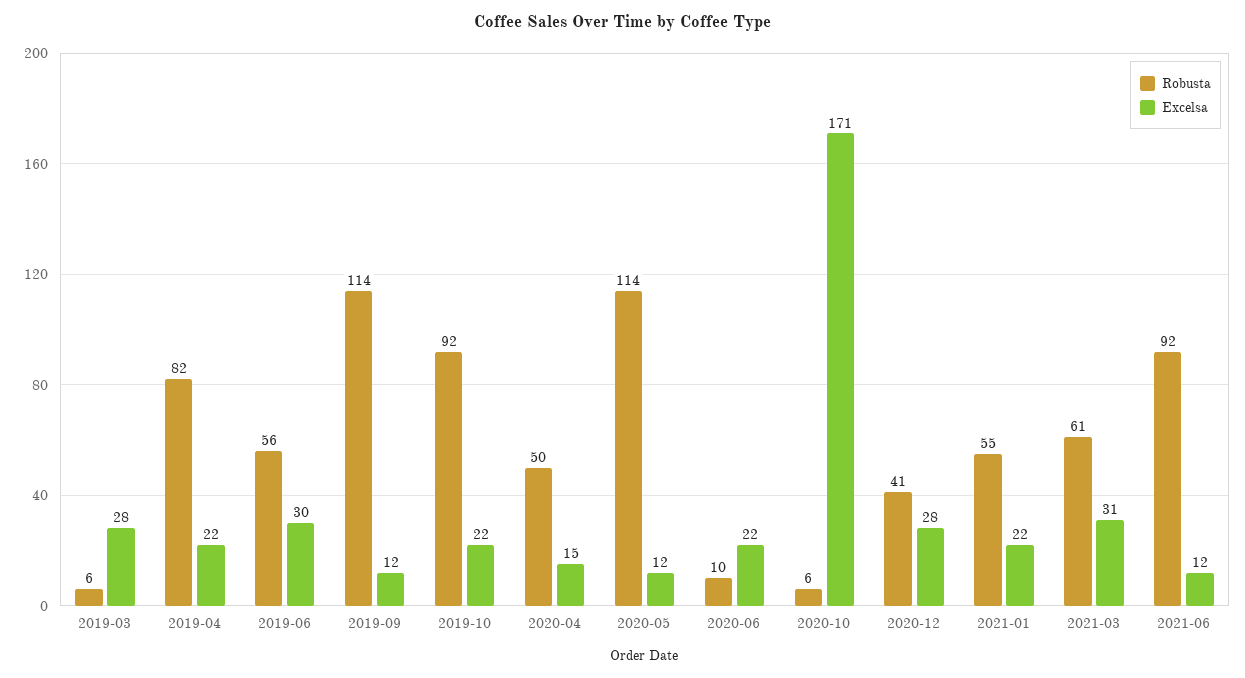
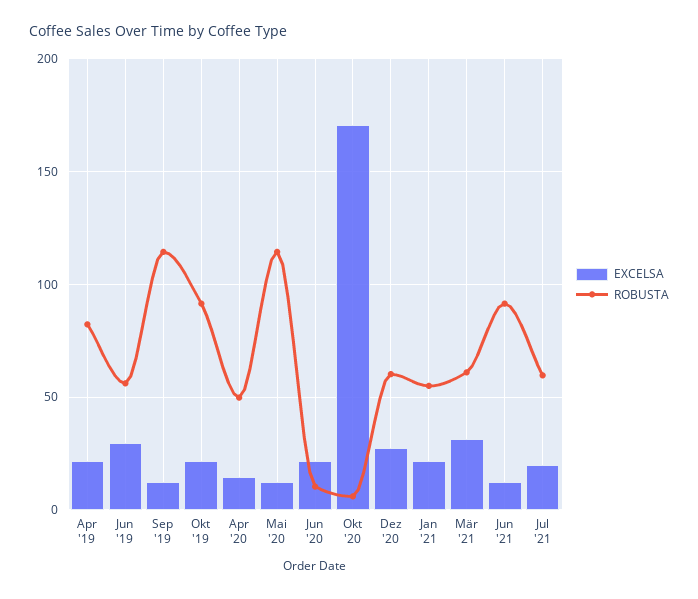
Robusta, 2019-03: 6 -> none
Excelsa, 2019-03: 28 -> none
Robusta, 2020-12: 41 -> 60
Excelsa, Jul '21: none -> 20
Robusta, Jul '21: none -> 60

